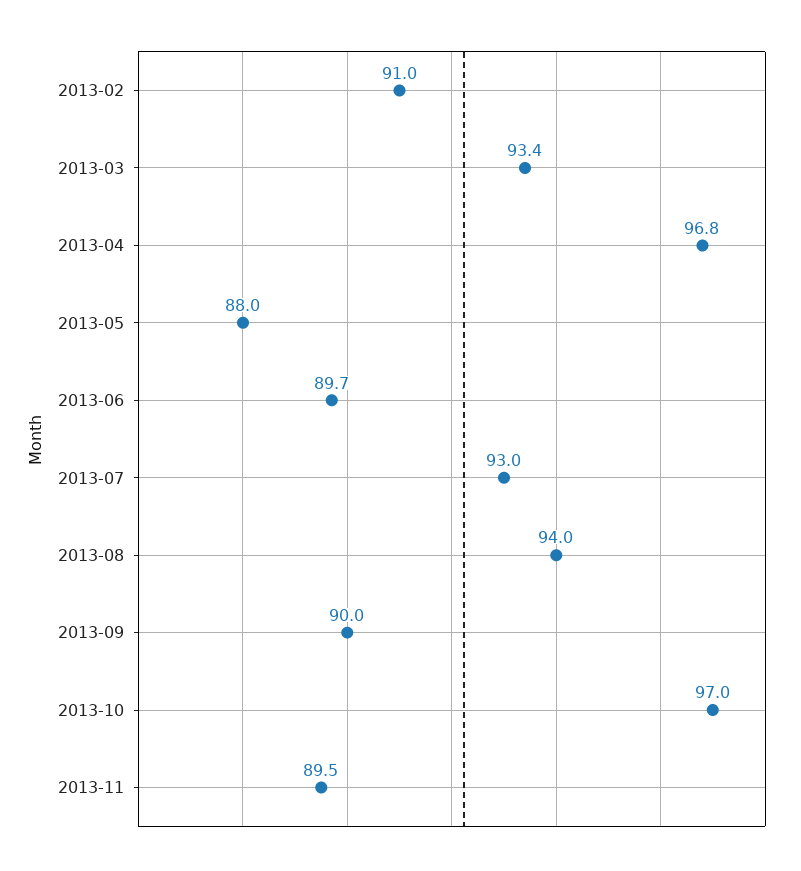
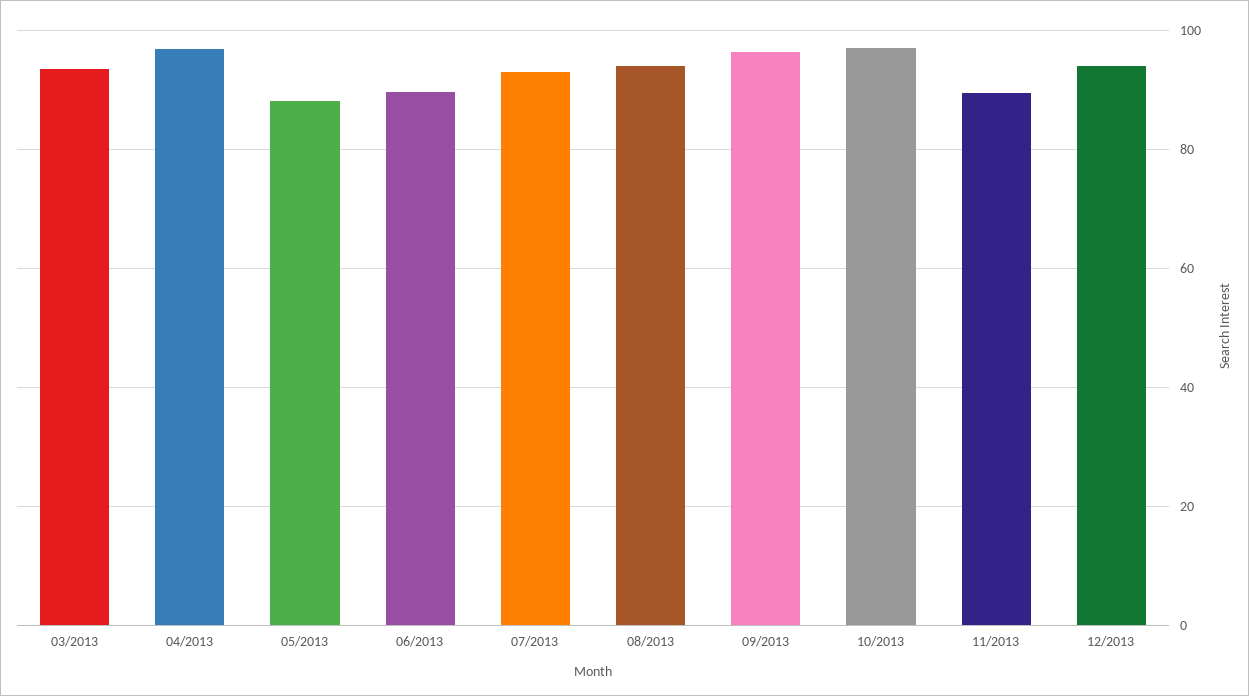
2013-02: 91 -> none
2013-09: 90 -> 96
12/2013: none -> 94

